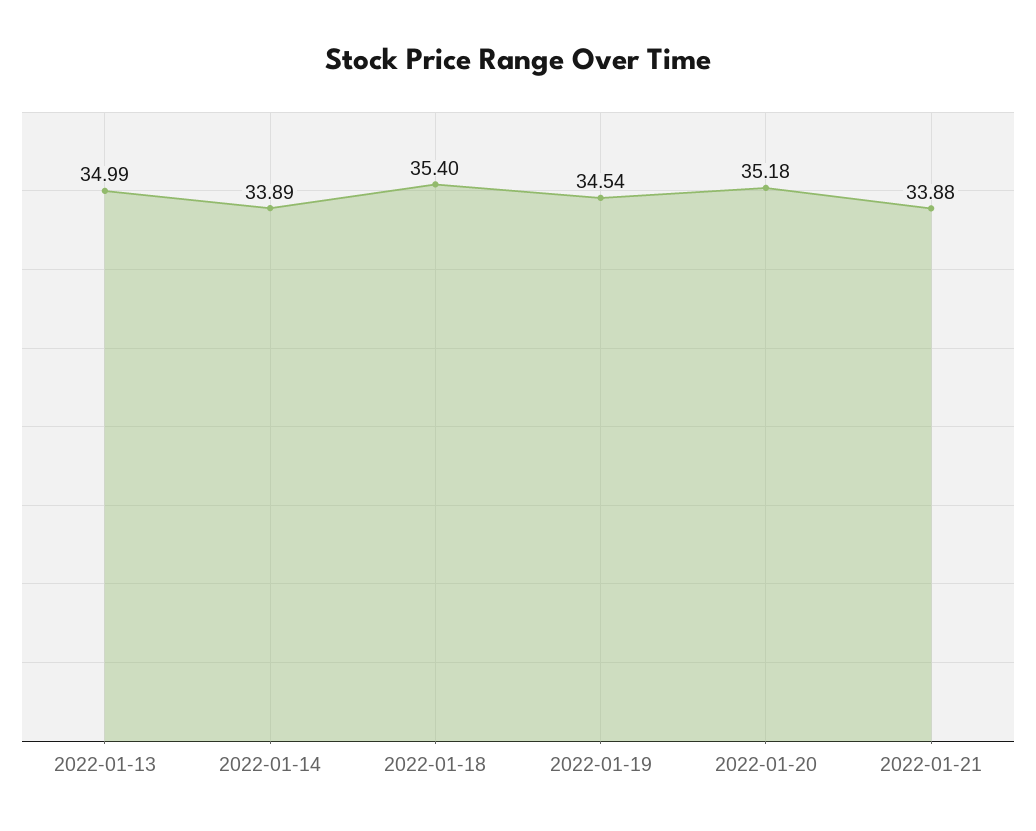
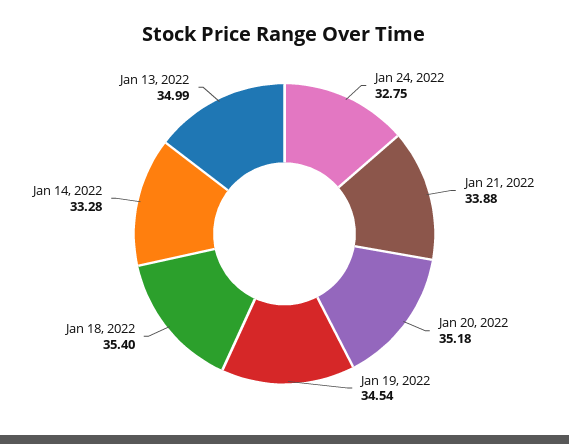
2022-01-14: 33.89 -> 33.28
Jan 24, 2022: none -> 32.75

